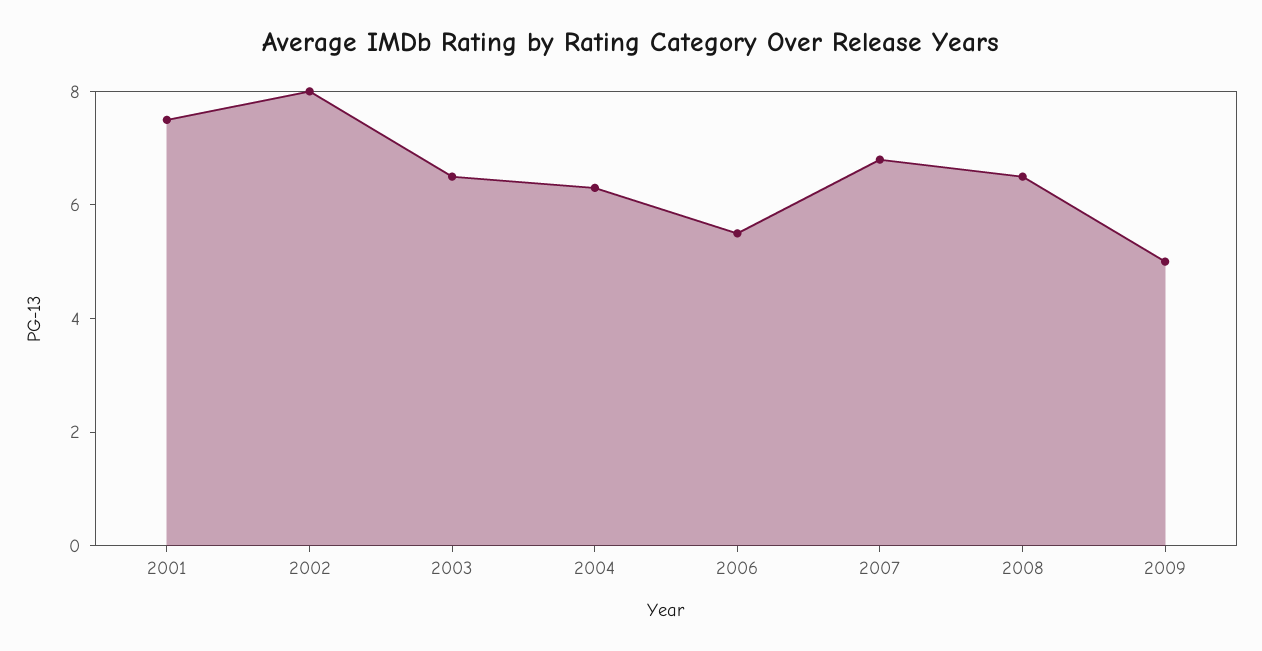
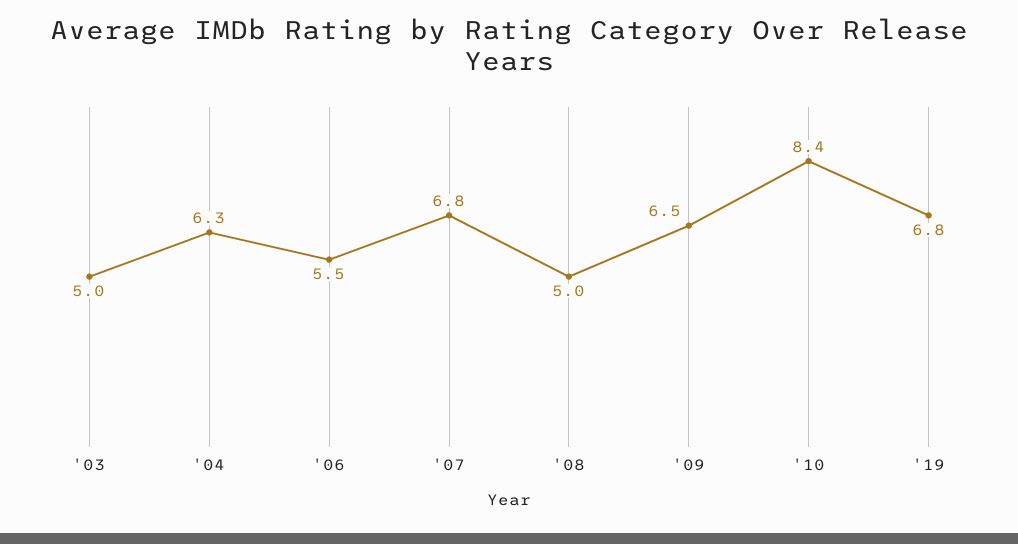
2001: 7.5 -> none
2002: 8 -> none
2003: 6.5 -> 5
2008: 6.5 -> 5
2009: 5 -> 6.5
'10: none -> 8.4
'19: none -> 6.8

